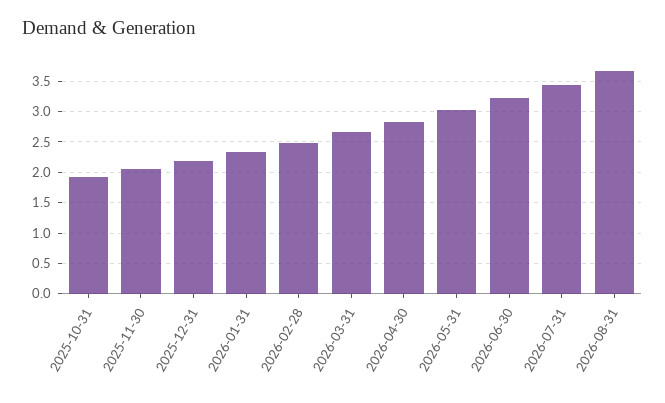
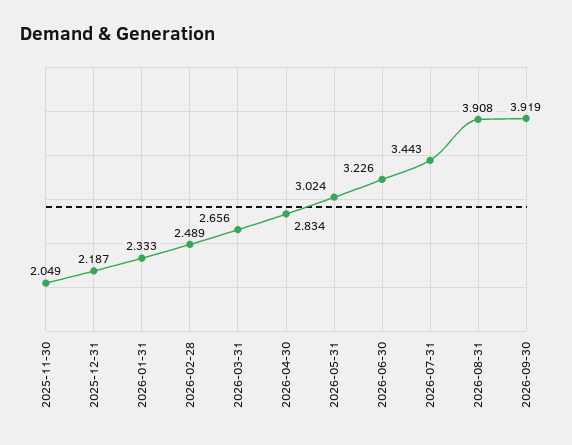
2025-10-31: 1.9 -> none
2026-08-31: 3.7 -> 3.908
2026-09-30: none -> 3.919

